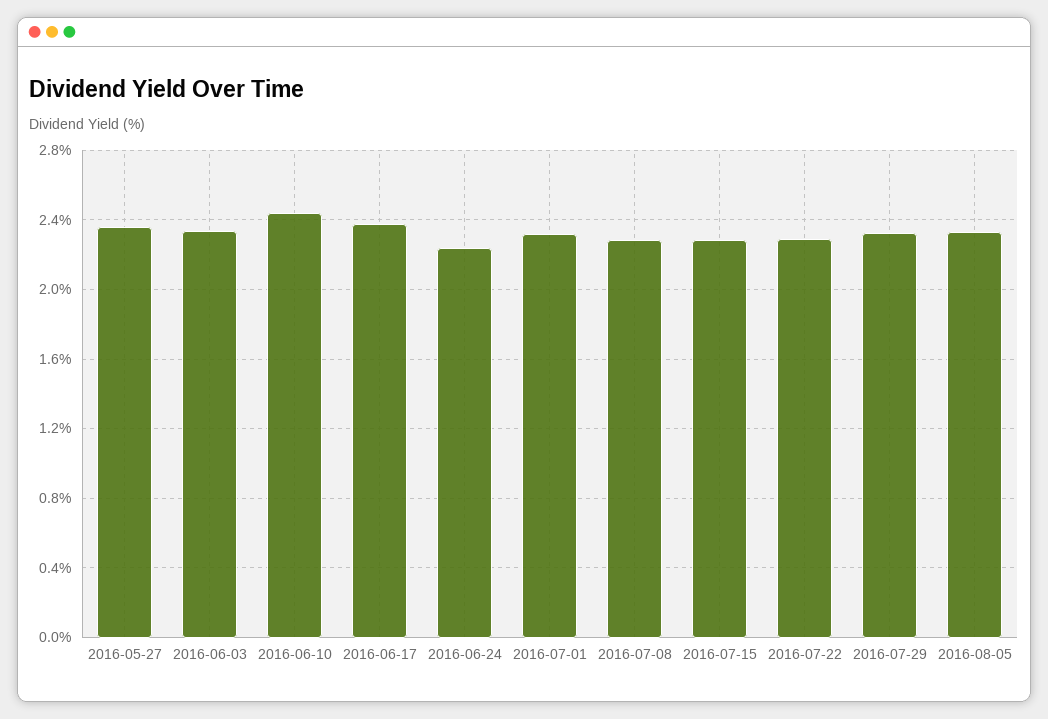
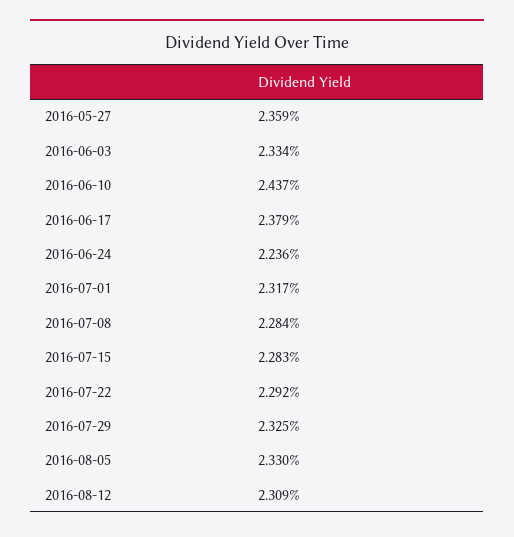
2016-08-12: none -> 2.309

